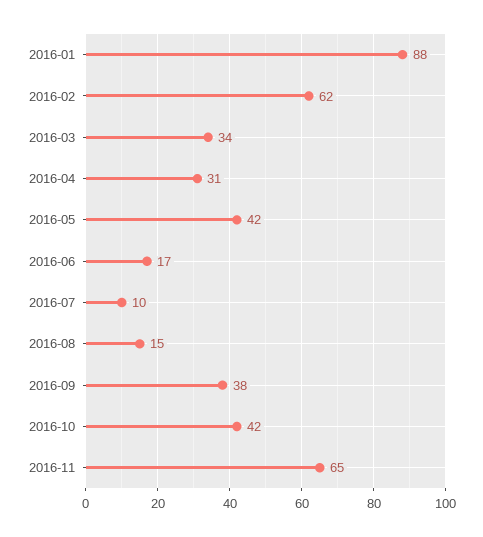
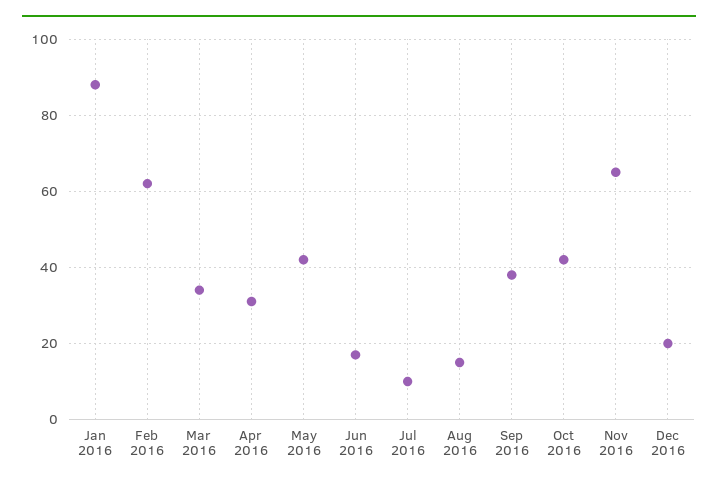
Dec 2016: none -> 20

